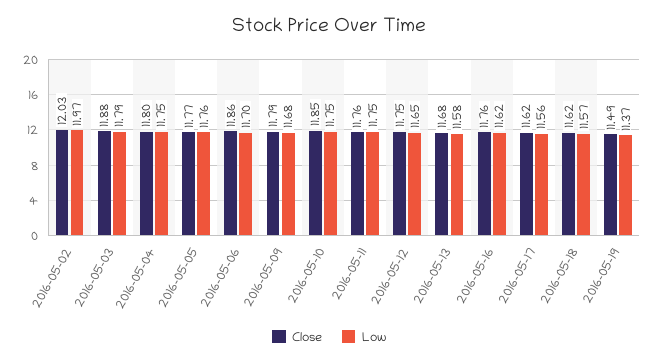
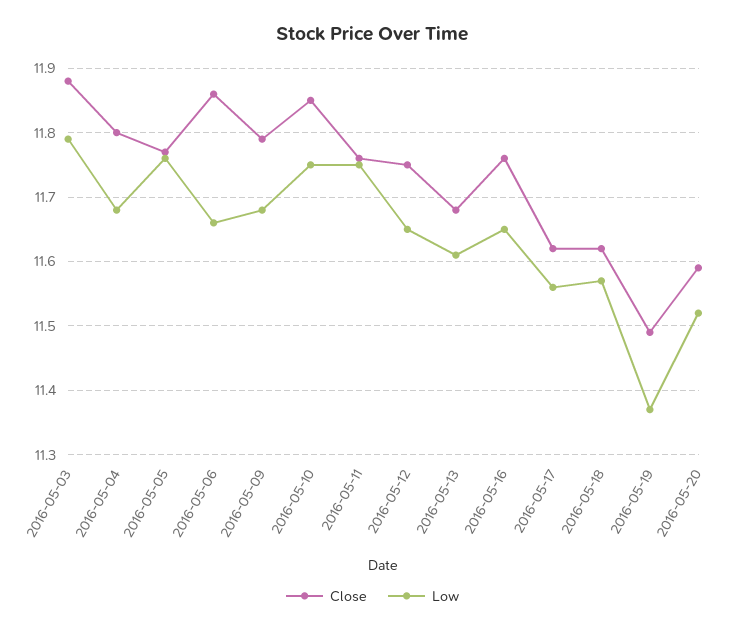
Close, 2016-05-02: 12.03 -> none
Low, 2016-05-02: 11.97 -> none
Low, 2016-05-04: 11.75 -> 11.68
Low, 2016-05-06: 11.7 -> 11.66
Low, 2016-05-13: 11.58 -> 11.61
Low, 2016-05-16: 11.62 -> 11.65
Close, 2016-05-20: none -> 11.59
Low, 2016-05-20: none -> 11.52

